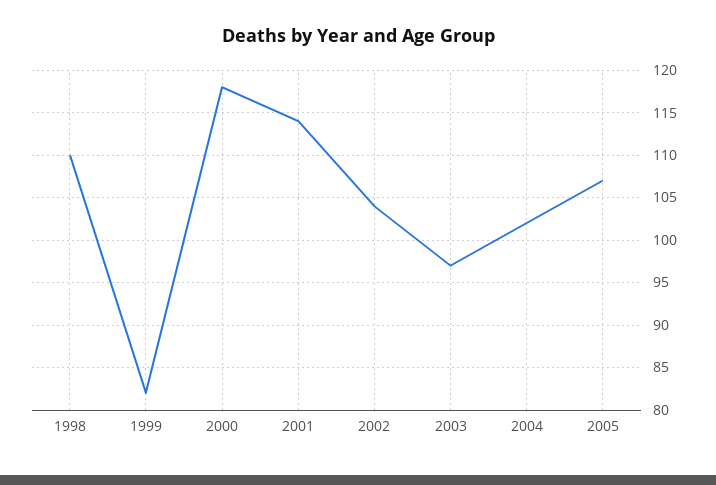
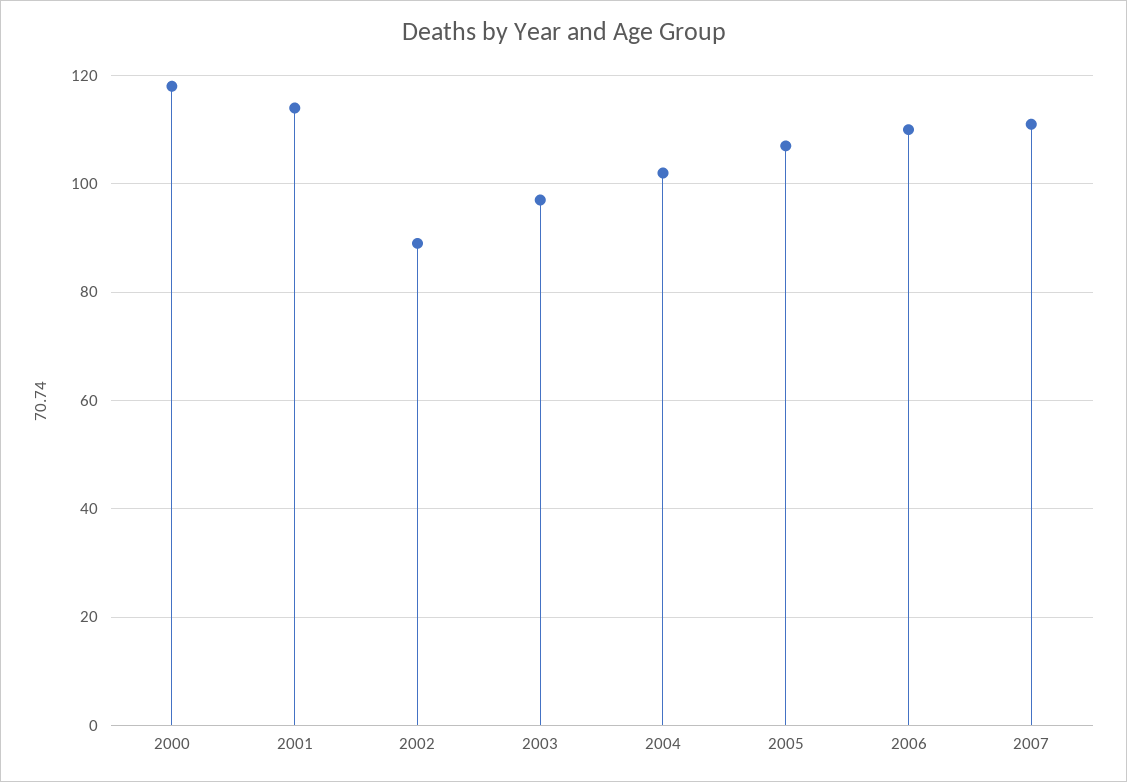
1998: 110 -> none
1999: 82 -> none
2002: 104 -> 90
2006: none -> 110
2007: none -> 110

